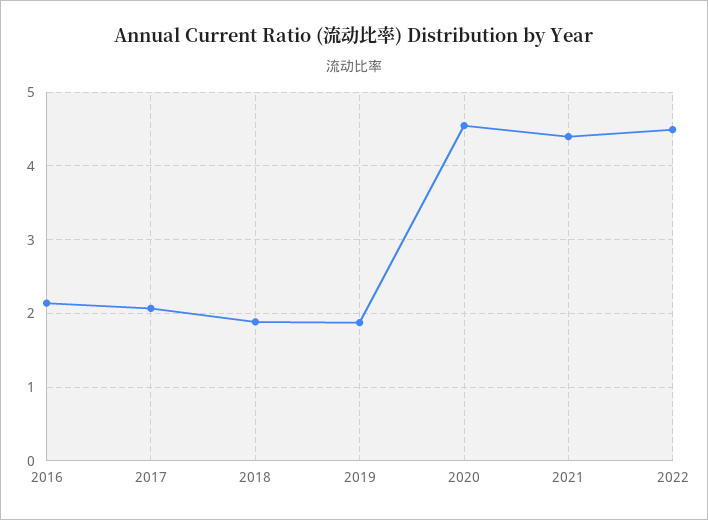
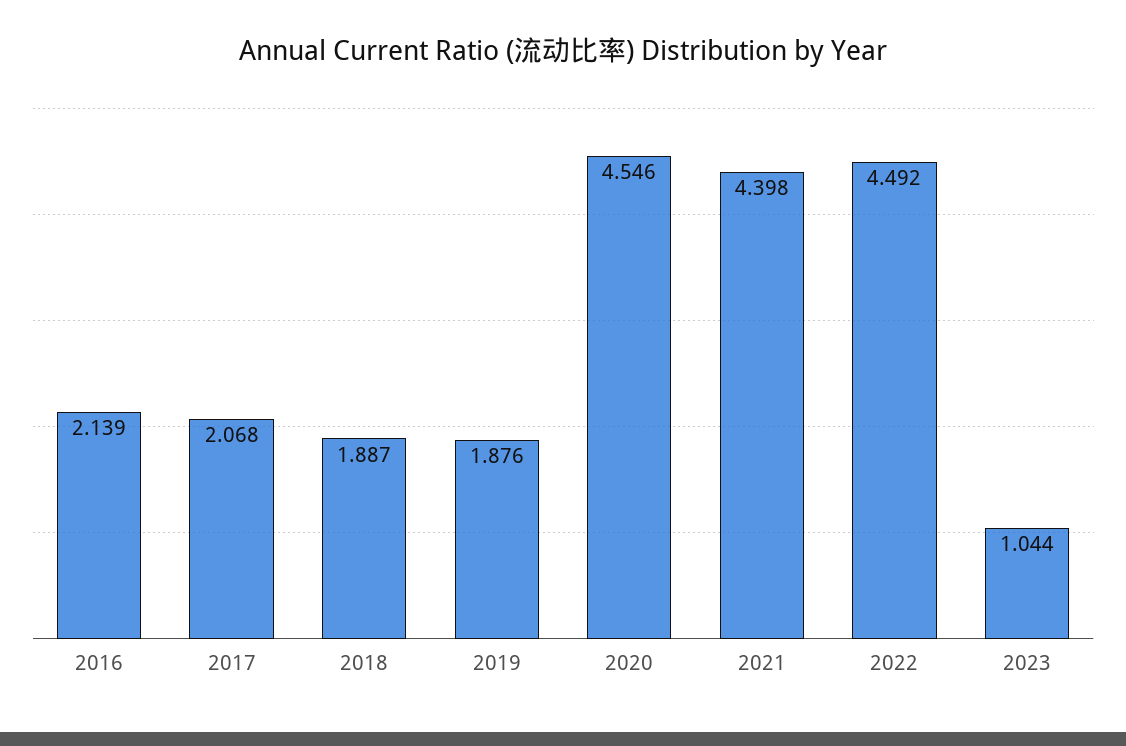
2023: none -> 1.044

